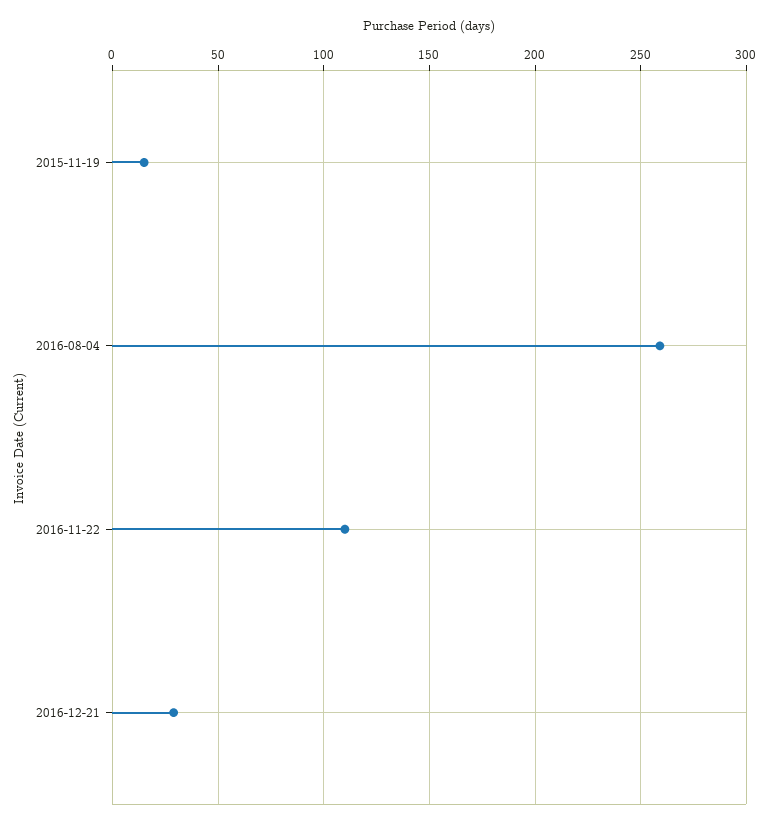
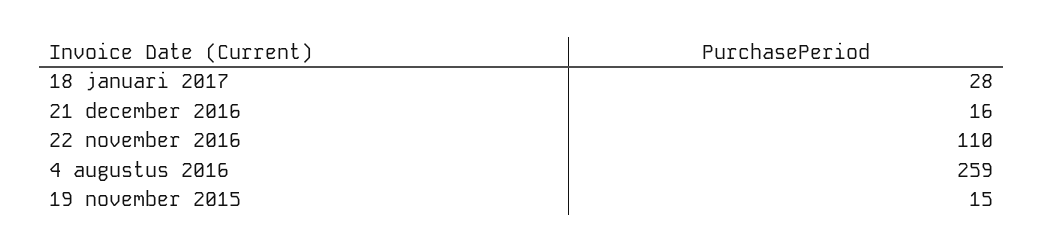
2016-12-21: 30 -> 16
18 januari 2017: none -> 28

